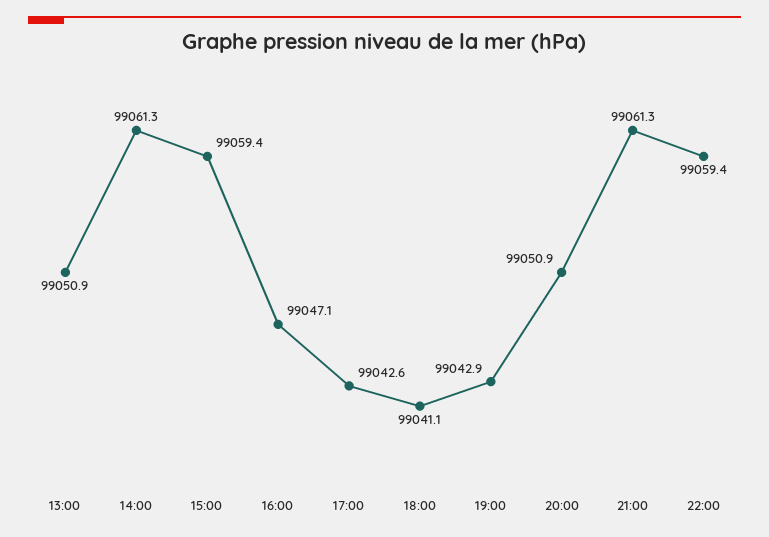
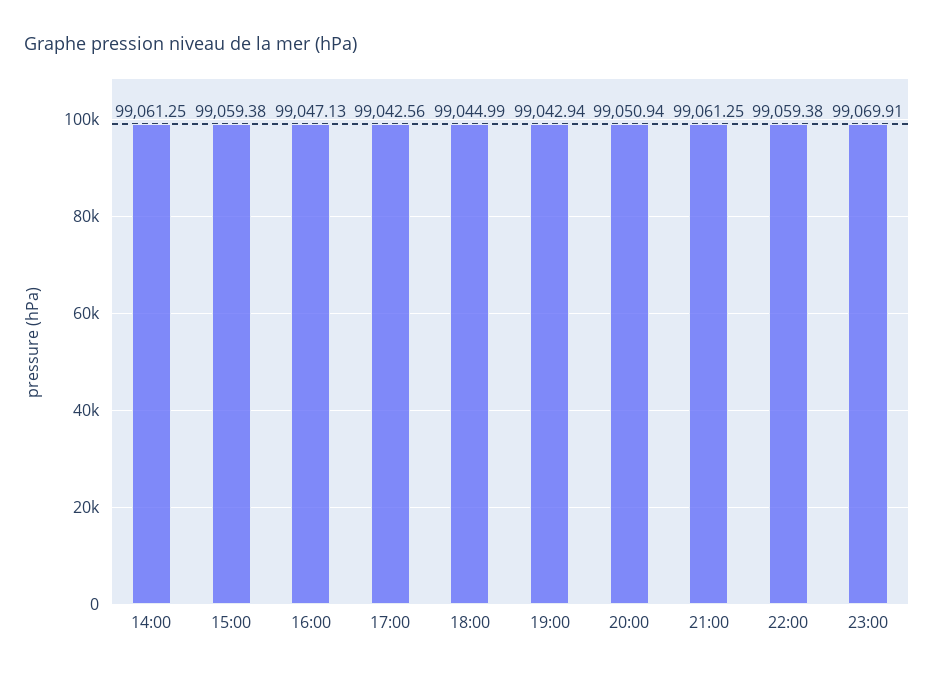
13:00: 99050.9 -> none
18:00: 99041.1 -> 99044.99
23:00: none -> 99069.91

